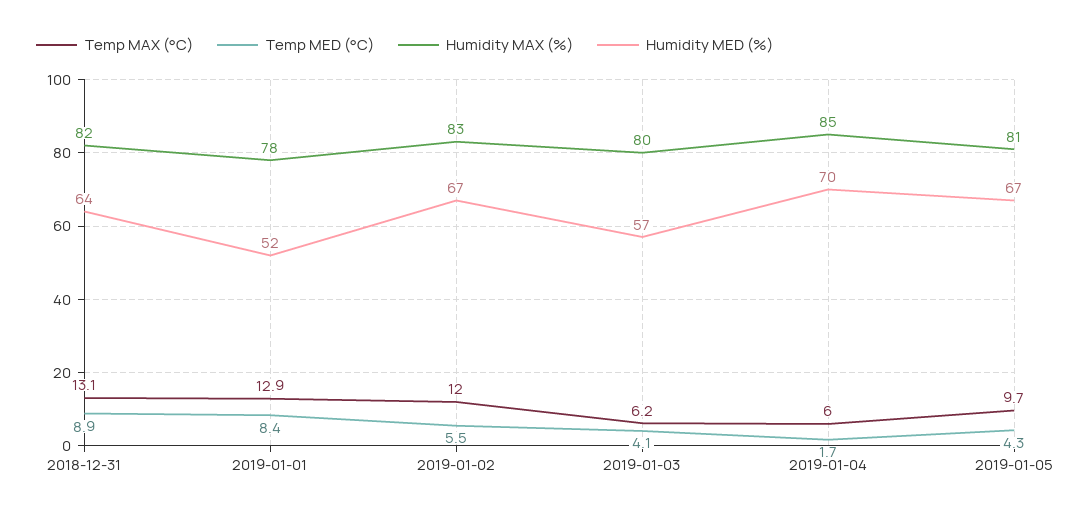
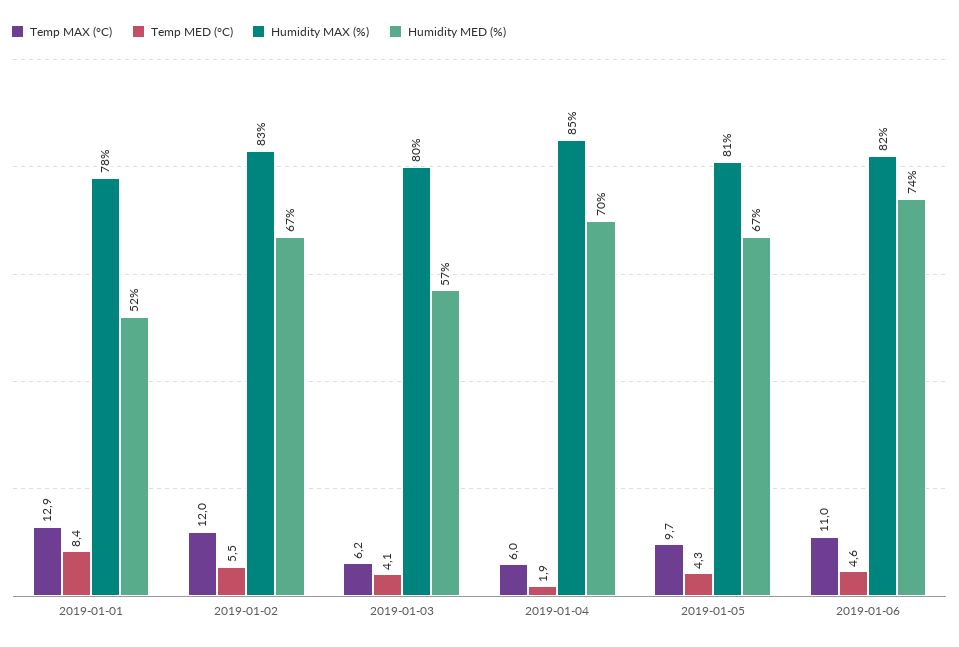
Temp MAX (°C), 2018-12-31: 13.1 -> none
Temp MED (°C), 2018-12-31: 8.9 -> none
Humidity MAX (%), 2018-12-31: 82 -> none
Humidity MED (%), 2018-12-31: 64 -> none
Temp MED (°C), 2019-01-04: 1.7 -> 1.9
Temp MAX (°C), 2019-01-06: none -> 11
Temp MED (°C), 2019-01-06: none -> 4.6
Humidity MAX (%), 2019-01-06: none -> 82
Humidity MED (%), 2019-01-06: none -> 74

